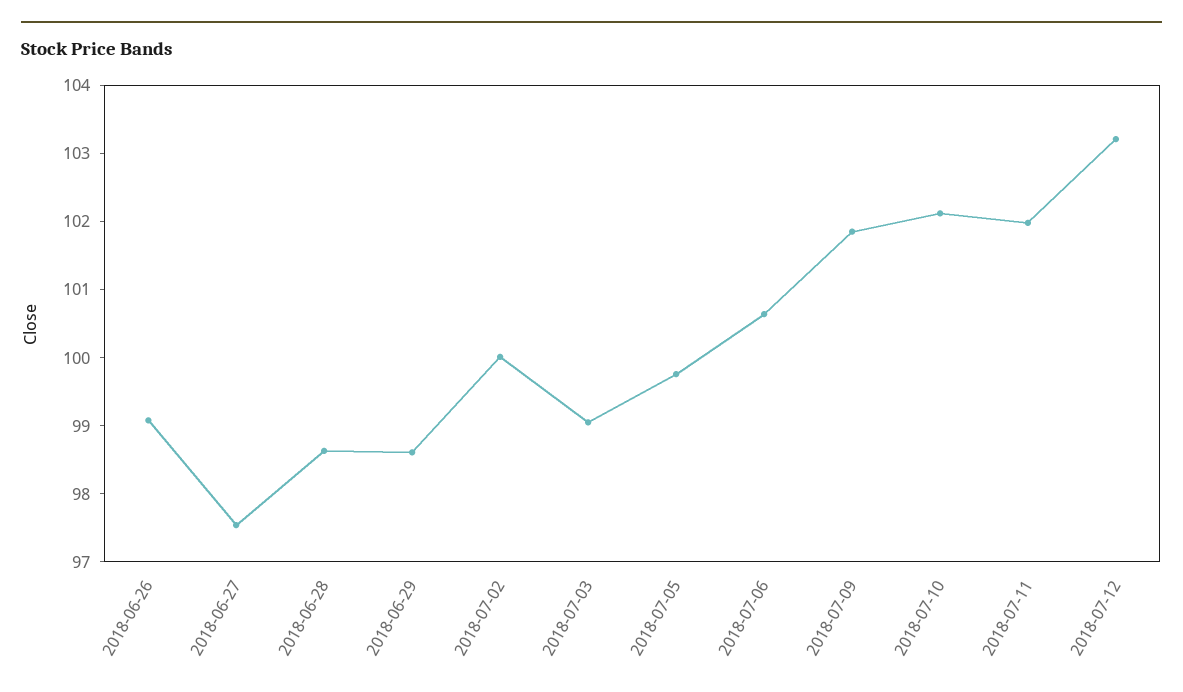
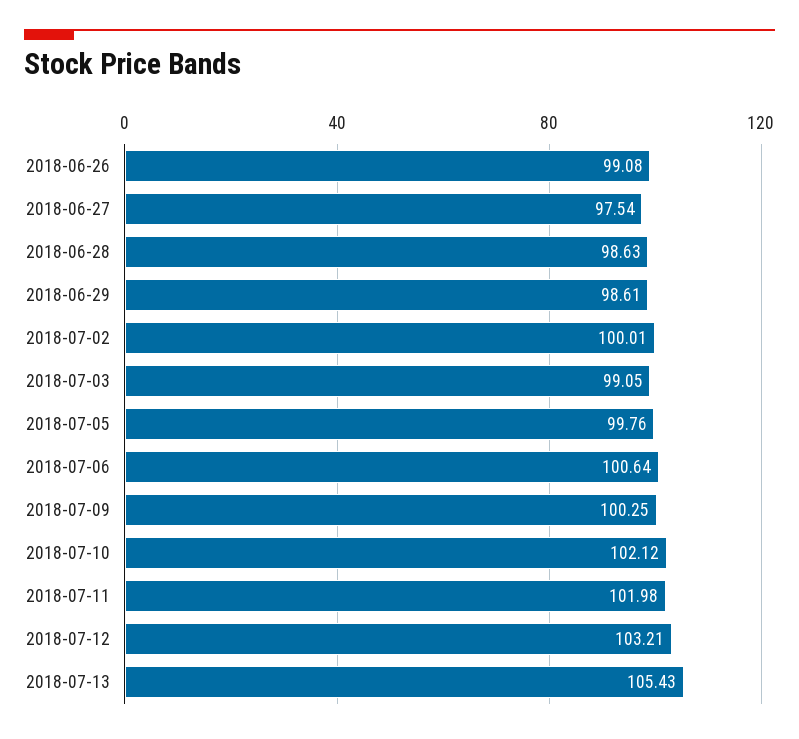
2018-07-09: 101.8 -> 100.25
2018-07-13: none -> 105.43

